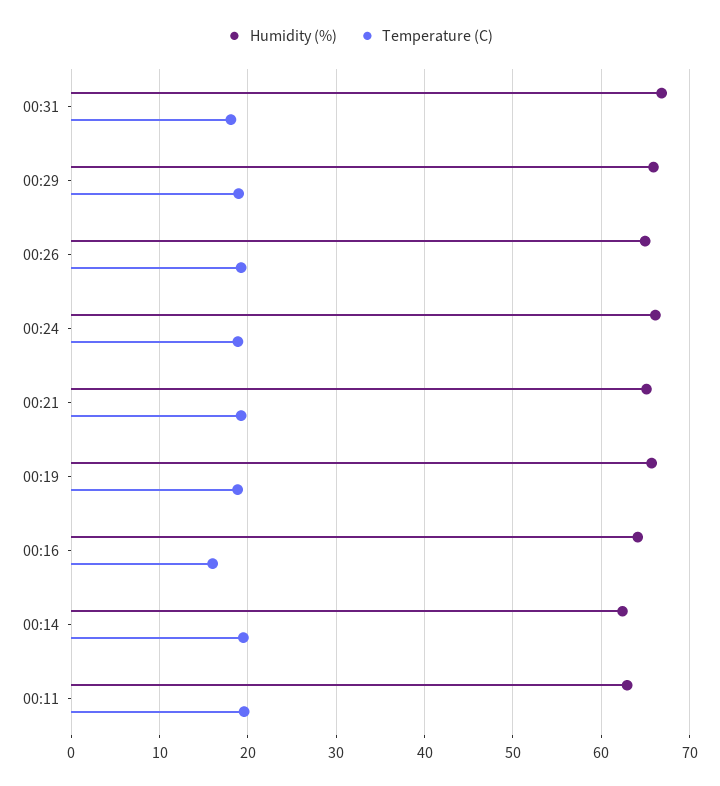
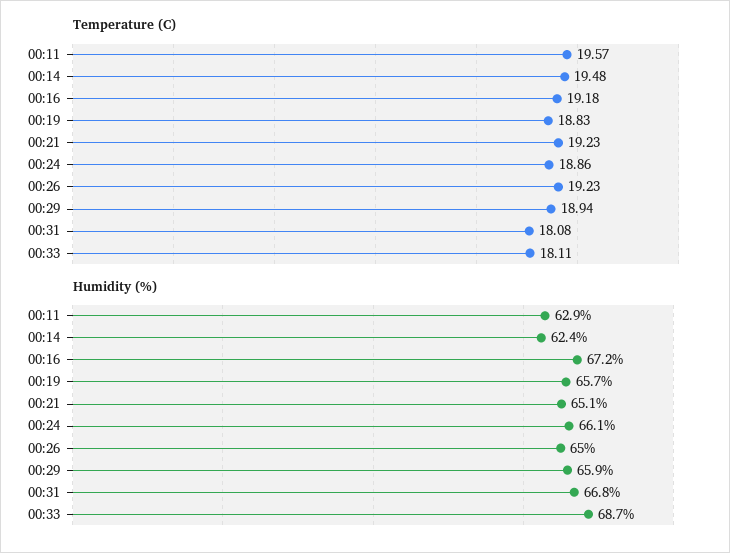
Humidity (%), 00:16: 64 -> 67.2
Temperature (C), 00:16: 16 -> 19.18
Temperature (C), 00:33: none -> 18.11
Humidity (%), 00:33: none -> 68.7

